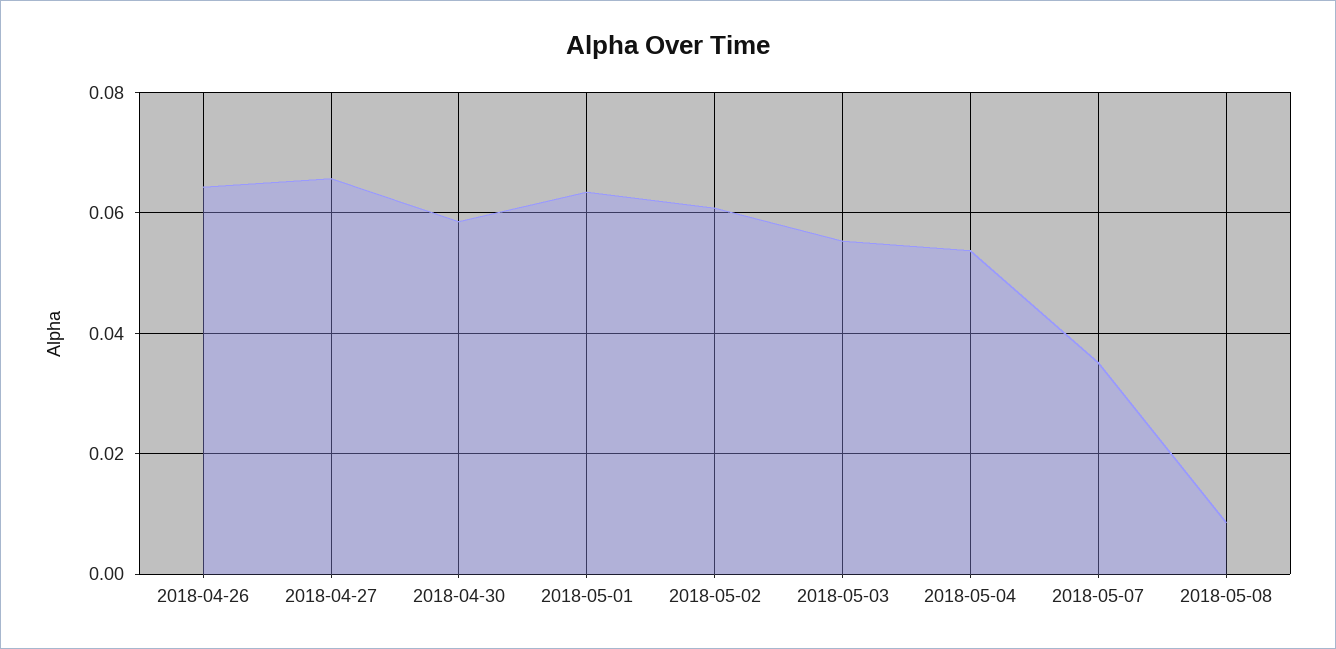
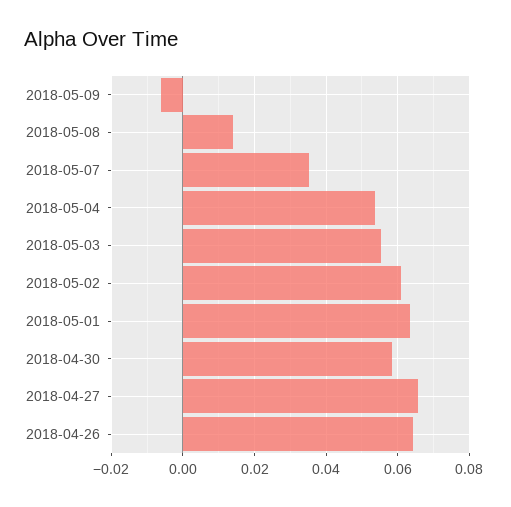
2018-05-08: 0.008 -> 0.014
2018-05-09: none -> -0.006

